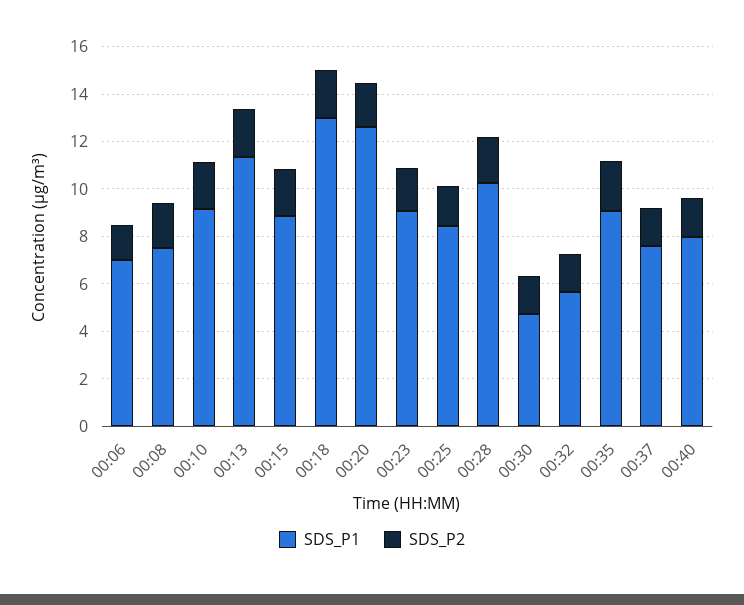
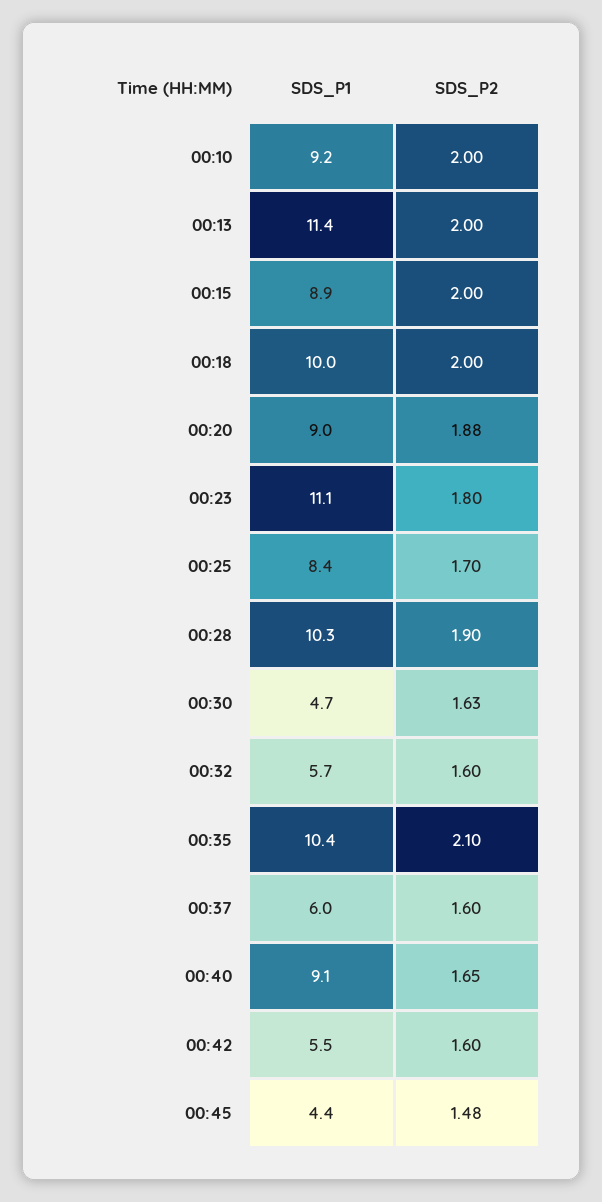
SDS_P1, 00:06: 7 -> none
SDS_P2, 00:06: 1.5 -> none
SDS_P1, 00:08: 7.5 -> none
SDS_P2, 00:08: 2 -> none
SDS_P1, 00:18: 13 -> 10
SDS_P1, 00:20: 12.5 -> 9
SDS_P1, 00:23: 9 -> 11.1
SDS_P1, 00:35: 9 -> 10.4
SDS_P1, 00:37: 7.5 -> 6
SDS_P1, 00:40: 8 -> 9.1
SDS_P1, 00:42: none -> 5.5
SDS_P2, 00:42: none -> 1.6
SDS_P1, 00:45: none -> 4.4
SDS_P2, 00:45: none -> 1.48

